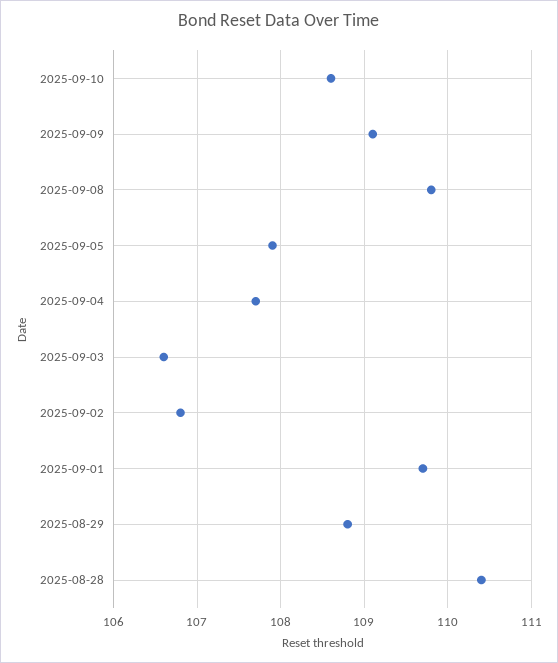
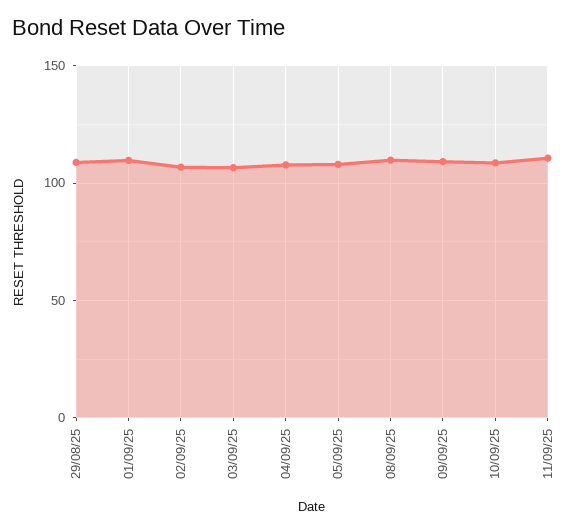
2025-08-28: 110.4 -> none
11/09/25: none -> 110

